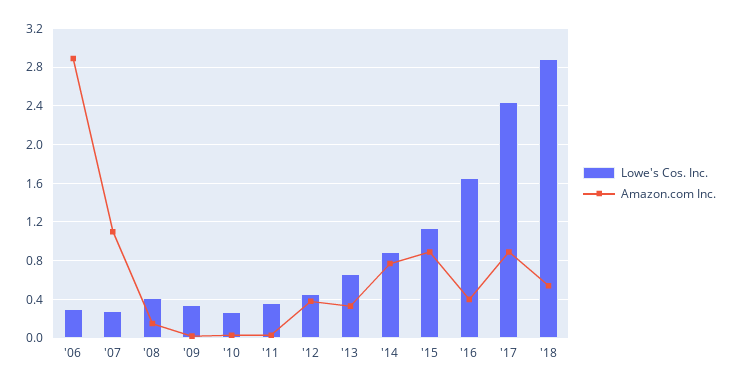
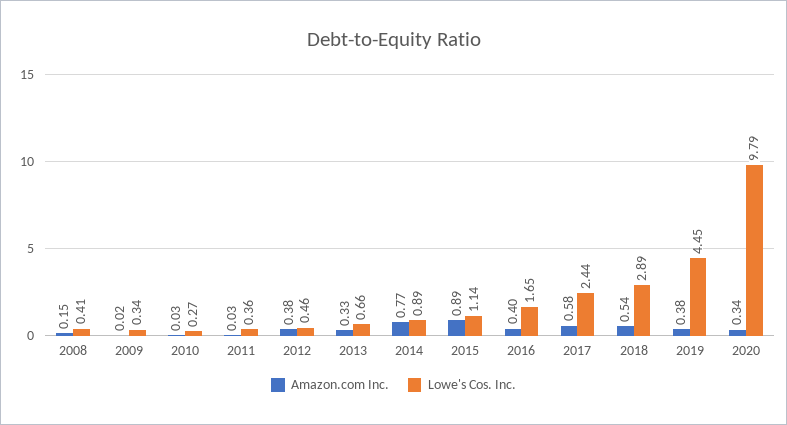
Lowe's Cos. Inc., '06: 0.3 -> none
Amazon.com Inc., '06: 2.9 -> none
Lowe's Cos. Inc., '07: 0.3 -> none
Amazon.com Inc., '07: 1.1 -> none
Amazon.com Inc., '17: 0.9 -> 0.58
Amazon.com Inc., 2019: none -> 0.38
Lowe's Cos. Inc., 2019: none -> 4.45
Amazon.com Inc., 2020: none -> 0.34
Lowe's Cos. Inc., 2020: none -> 9.79

